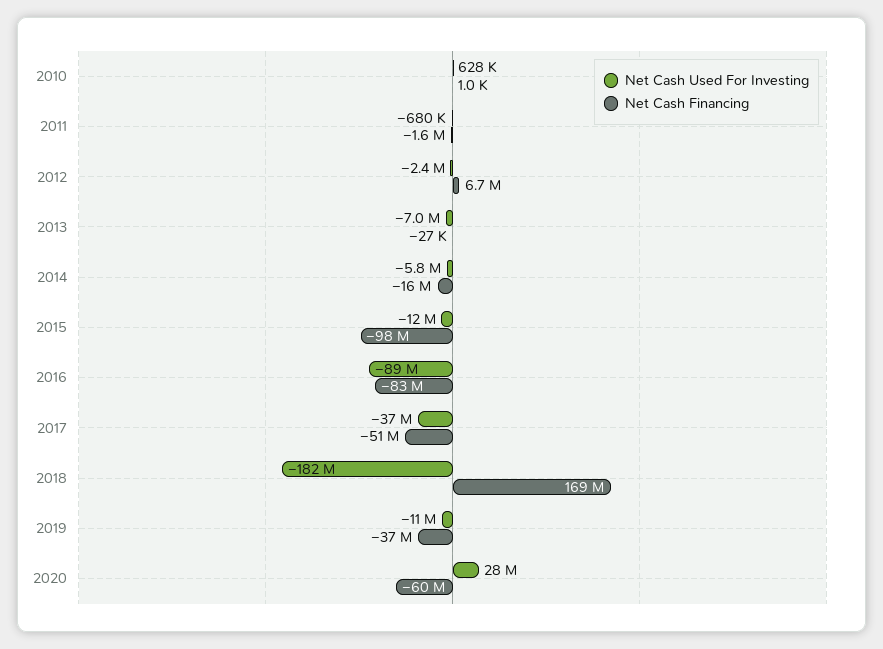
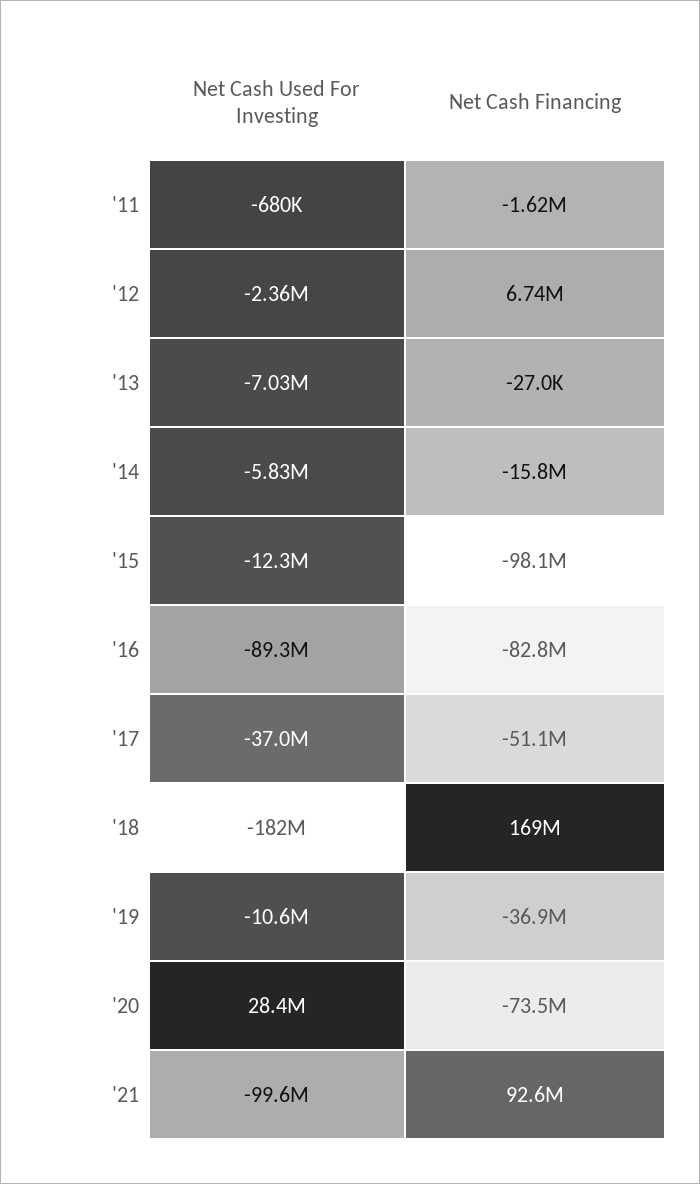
Net Cash Used For Investing, 2010: 628000 -> none
Net Cash Financing, 2010: 1000 -> none
Net Cash Financing, 2020: -60000000 -> -73500000
Net Cash Used For Investing, '21: none -> -99600000
Net Cash Financing, '21: none -> 92600000

